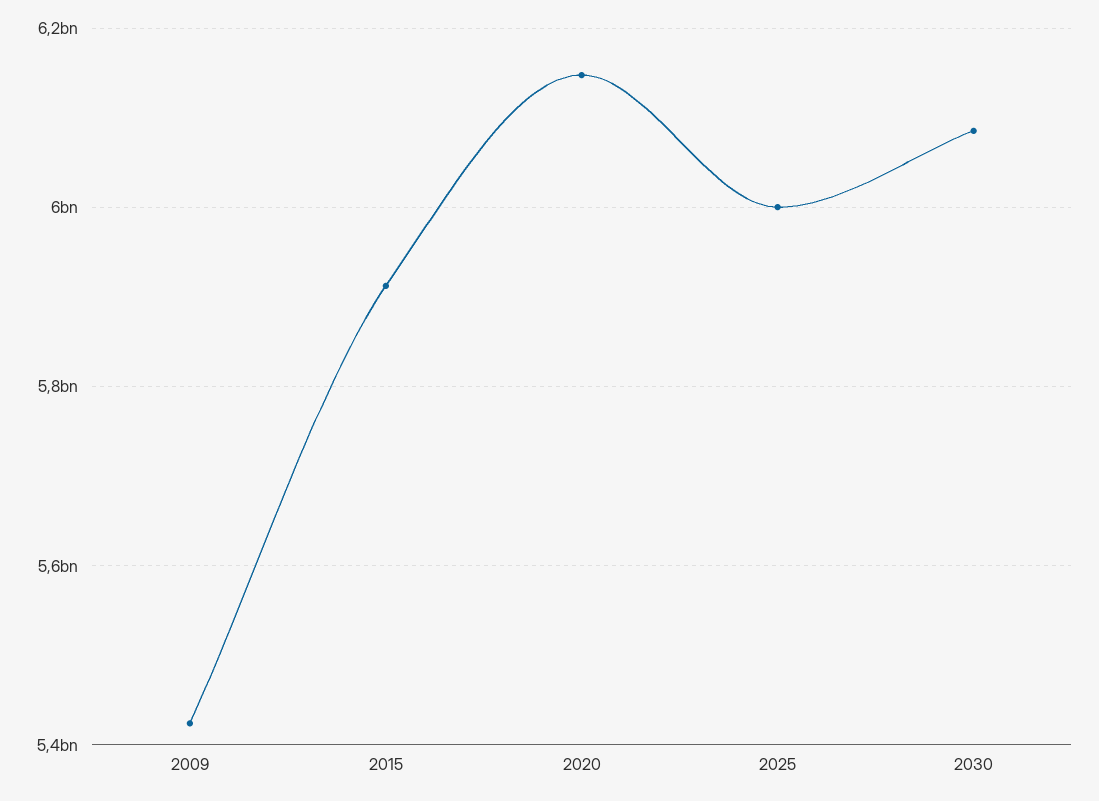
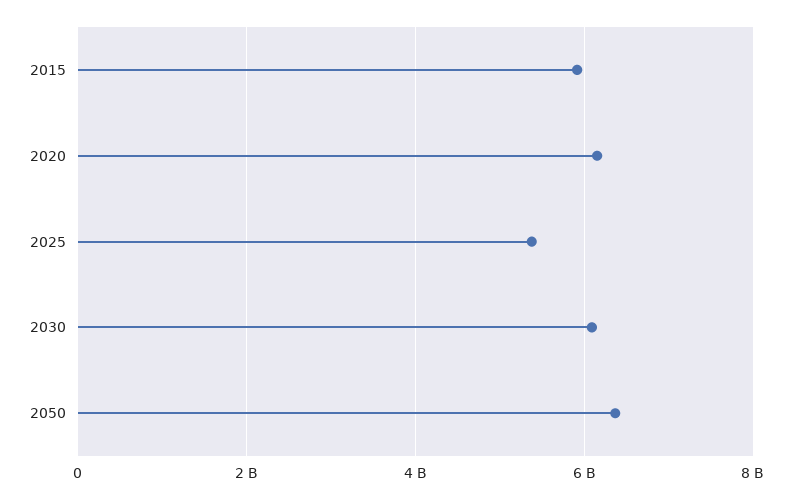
2009: 5420000000 -> none
2025: 6000000000 -> 5400000000
2050: none -> 6400000000

